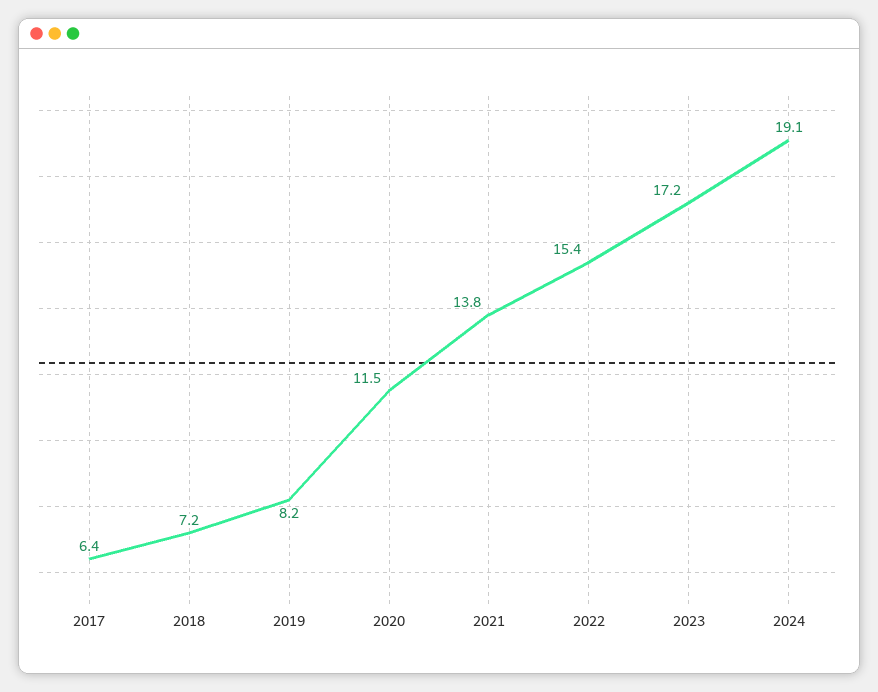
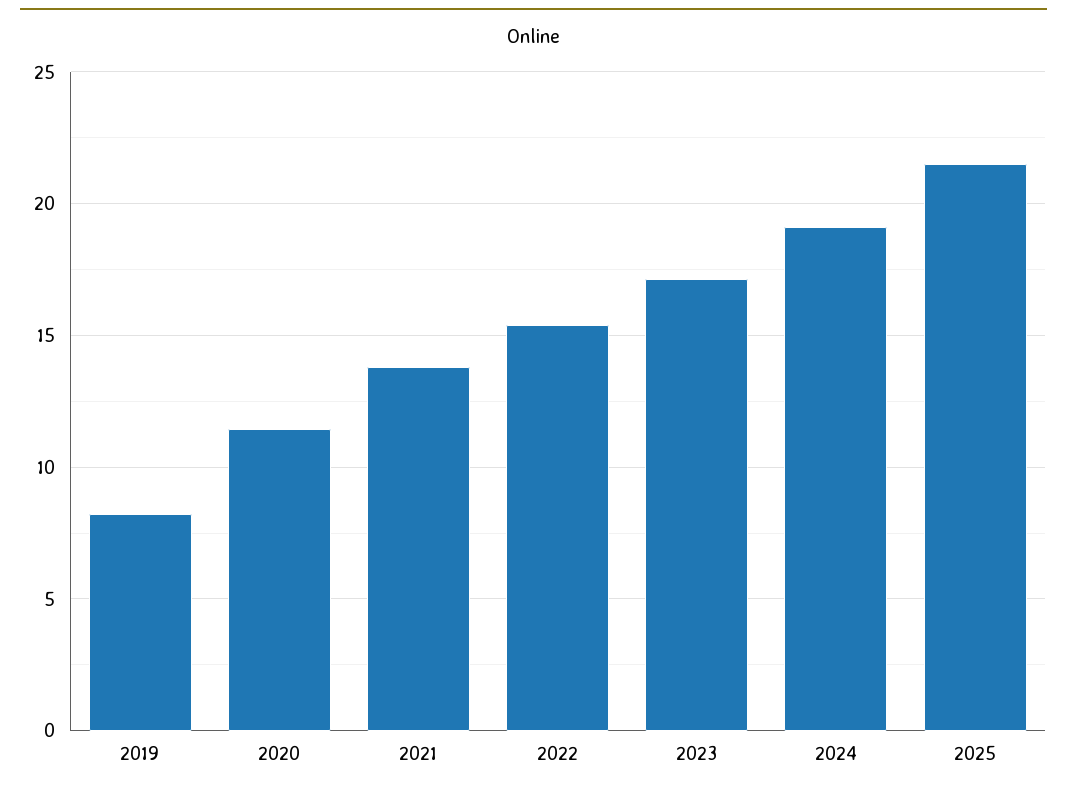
2017: 6.4 -> none
2018: 7.2 -> none
2025: none -> 21.5

